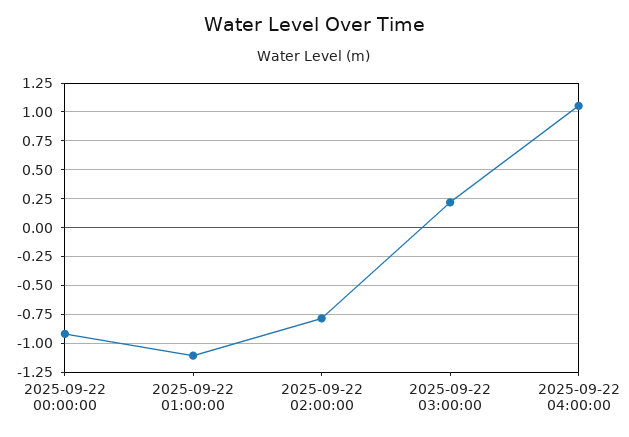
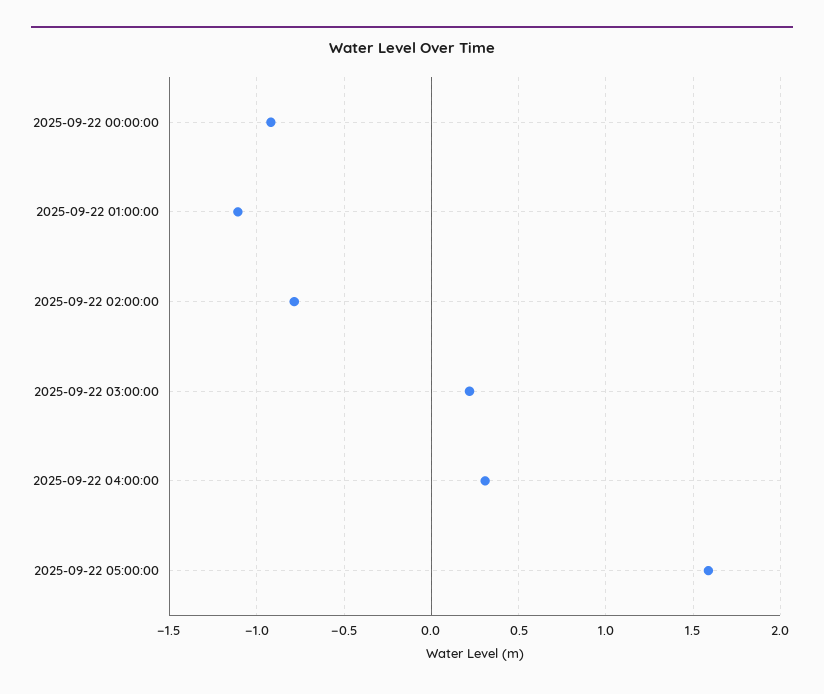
2025-09-22 04:00:00: 1 -> 0.3
2025-09-22 05:00:00: none -> 1.6

